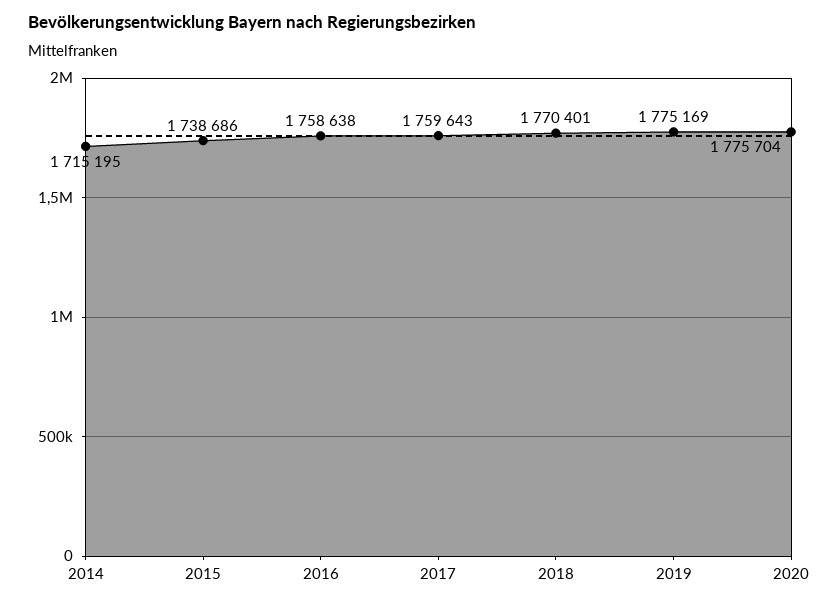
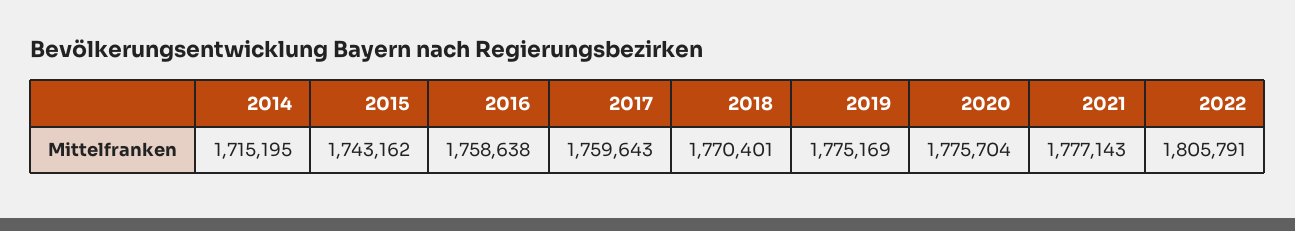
2015: 1738686 -> 1743162
2021: none -> 1777143
2022: none -> 1805791

